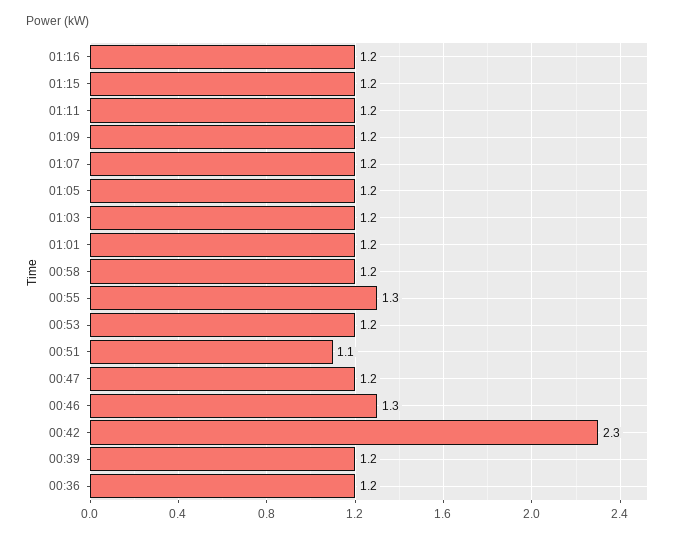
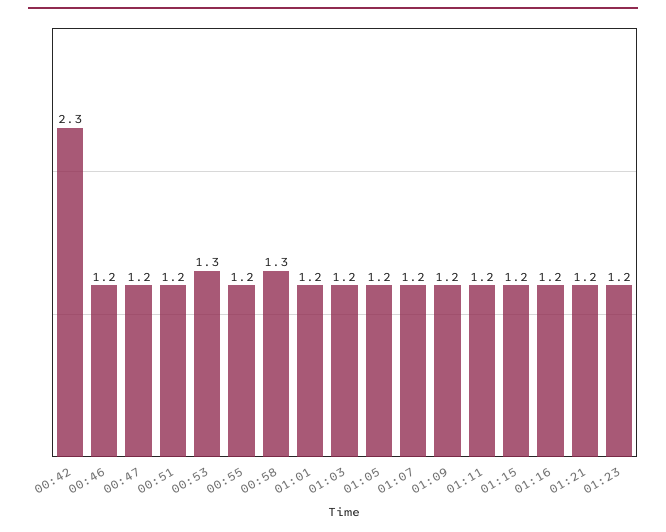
00:58: 1.2 -> 1.3
00:55: 1.3 -> 1.2
00:53: 1.2 -> 1.3
00:51: 1.1 -> 1.2
00:46: 1.3 -> 1.2
00:39: 1.2 -> none
00:36: 1.2 -> none
01:21: none -> 1.2
01:23: none -> 1.2

